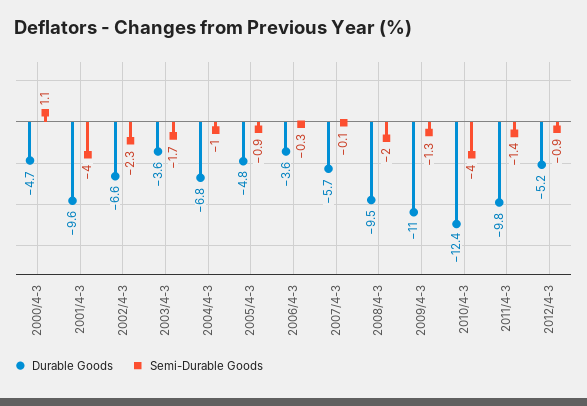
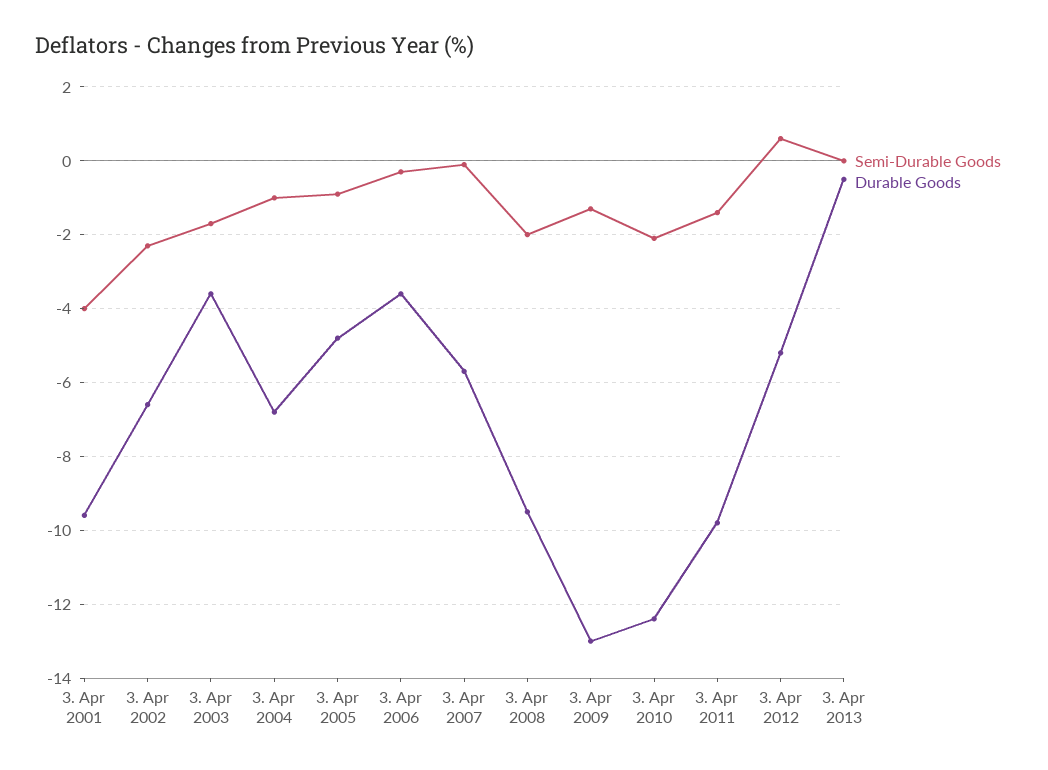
Durable Goods, 2000/4-3: -4.7 -> none
Semi-Durable Goods, 2000/4-3: 1.1 -> none
Durable Goods, 2009/4-3: -11 -> -13
Semi-Durable Goods, 2010/4-3: -4 -> -2
Semi-Durable Goods, 2012/4-3: -0.9 -> 0.5
Semi-Durable Goods, 3. Apr 2013: none -> 0
Durable Goods, 3. Apr 2013: none -> -0.5

